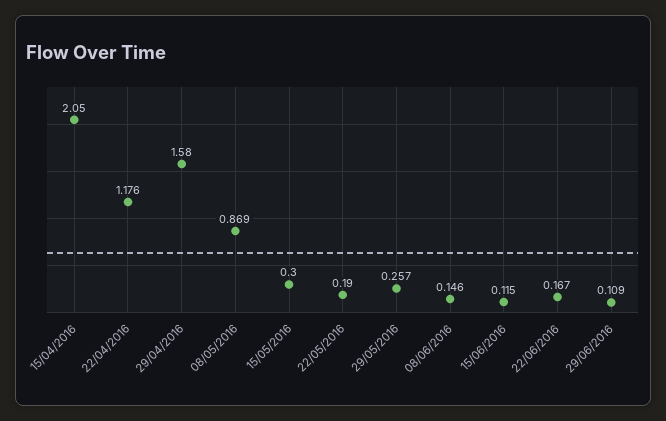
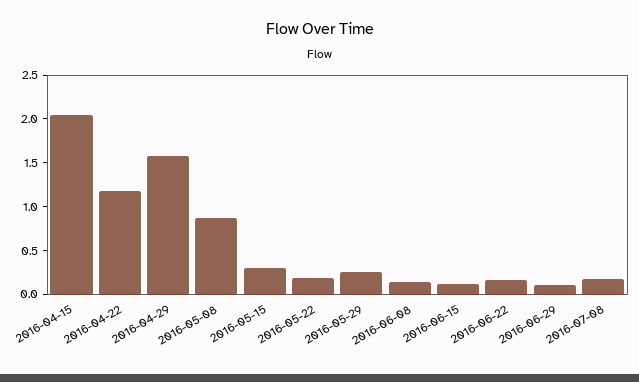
2016-07-08: none -> 0.2

